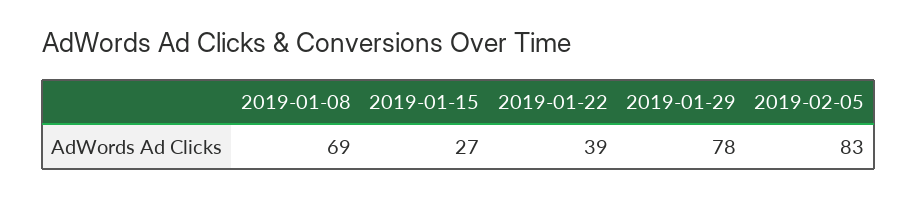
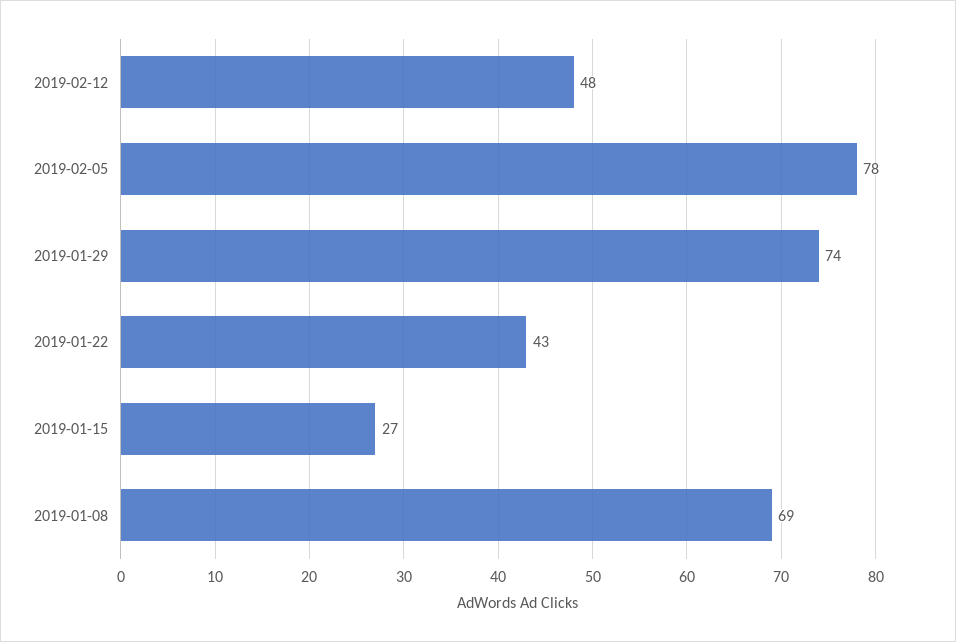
2019-01-22: 39 -> 43
2019-01-29: 78 -> 74
2019-02-05: 83 -> 78
2019-02-12: none -> 48

